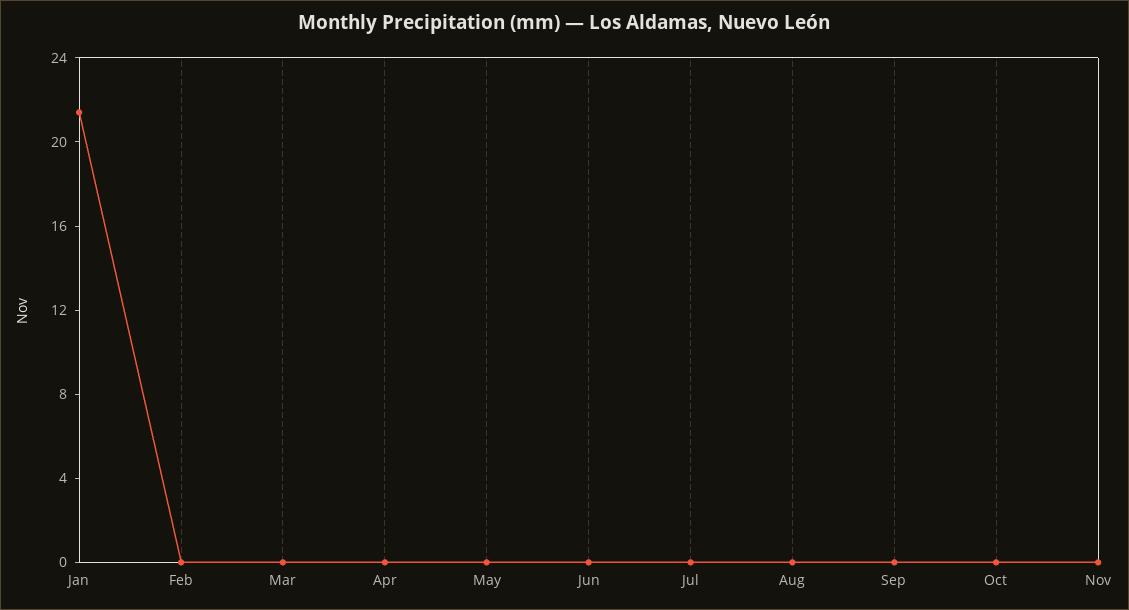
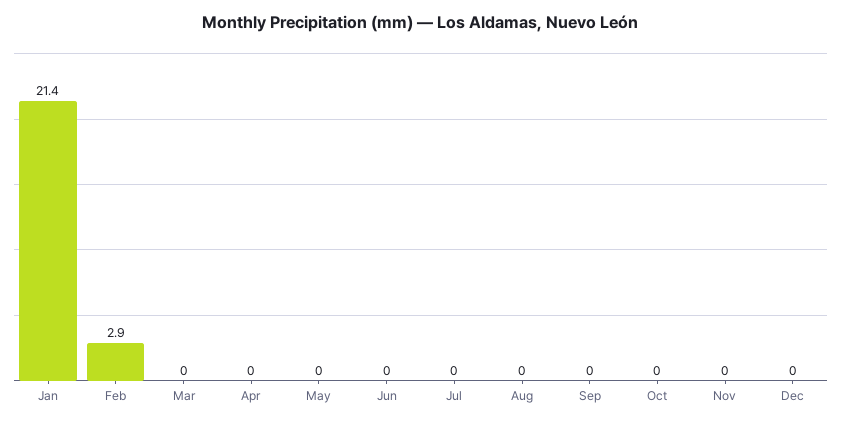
Feb: 0 -> 2.9
Dec: none -> 0

